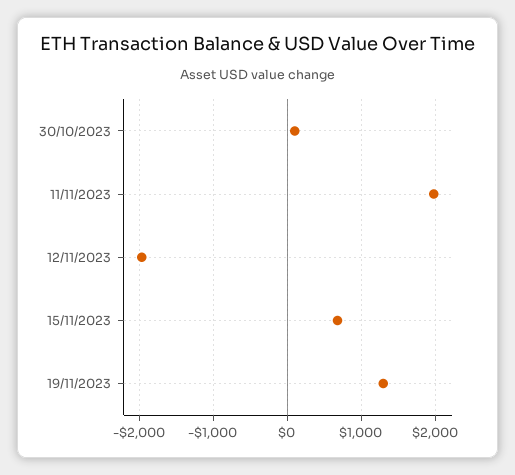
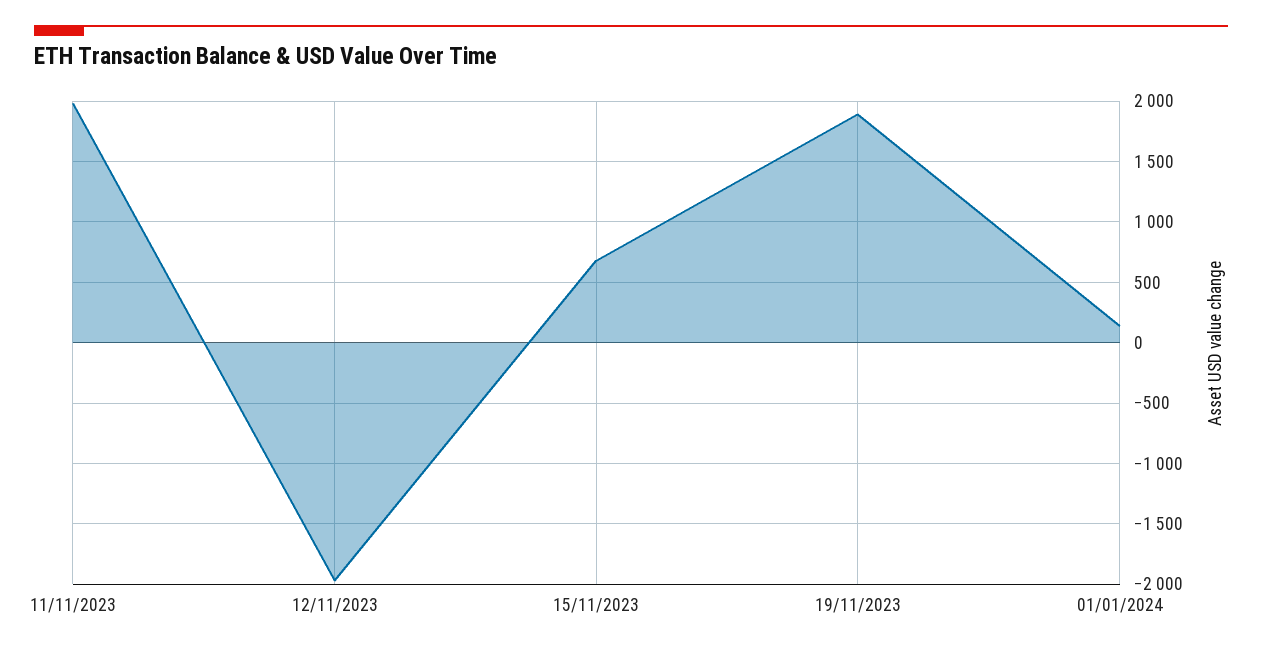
30/10/2023: 100 -> none
19/11/2023: 1300 -> 1900
01/01/2024: none -> 150

